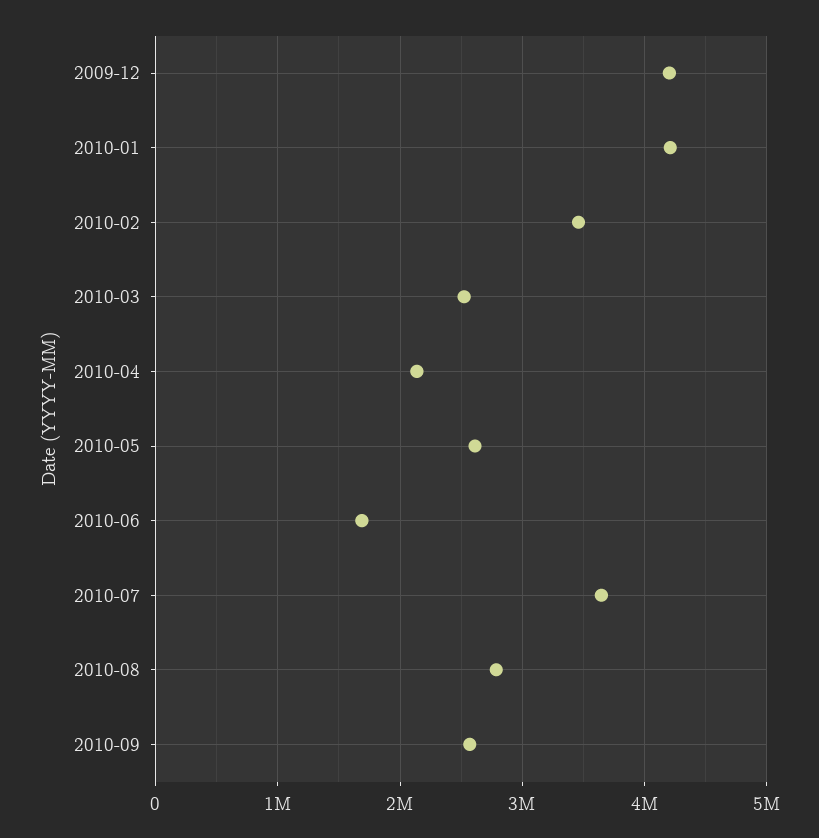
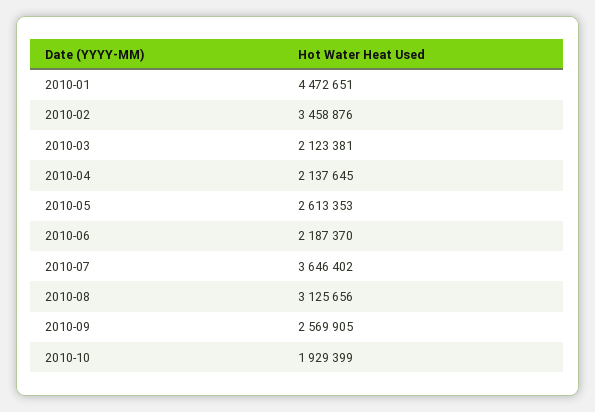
2009-12: 4200000 -> none
2010-01: 4200000 -> 4472651
2010-03: 2500000 -> 2123381
2010-06: 1700000 -> 2187370
2010-08: 2800000 -> 3125656
2010-10: none -> 1929399

